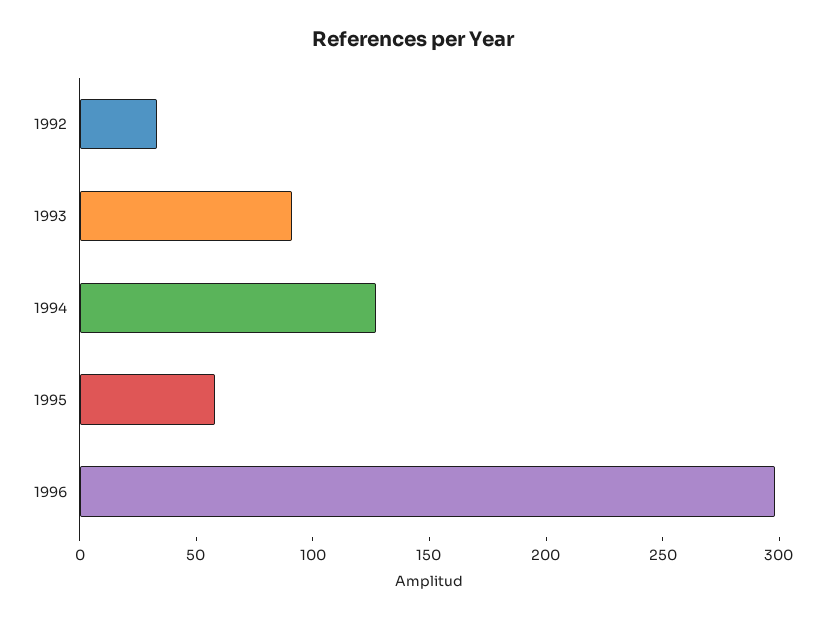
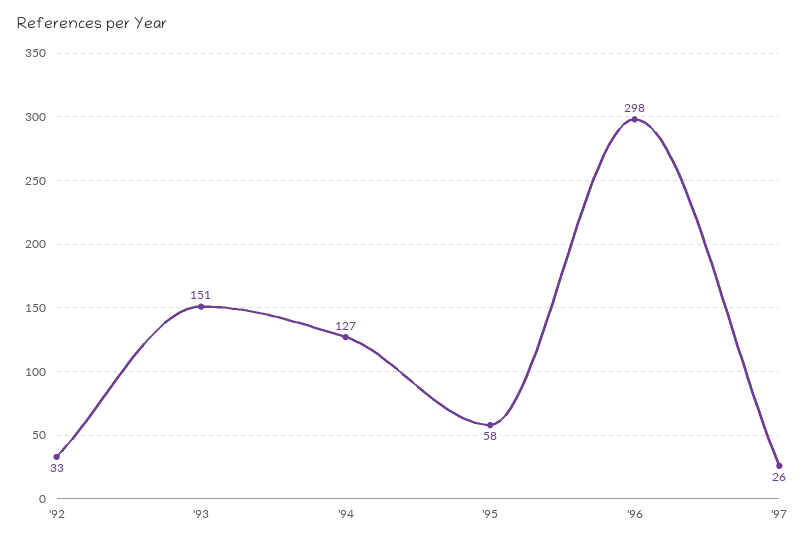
1993: 90 -> 151
'97: none -> 26

